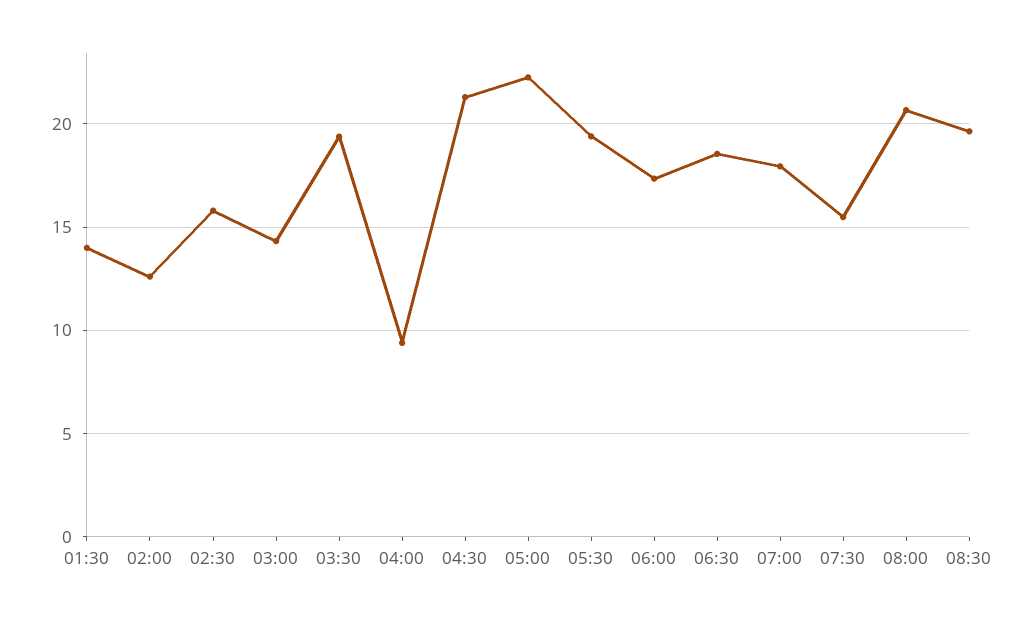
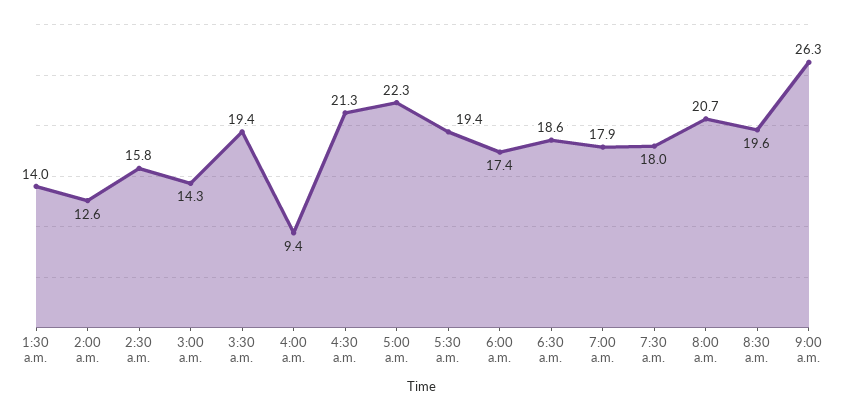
07:30: 15.5 -> 18
9:00 a.m.: none -> 26.3

